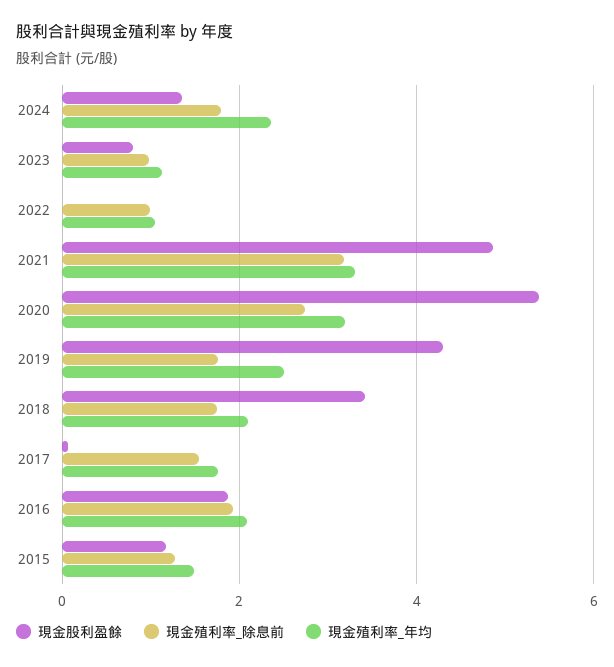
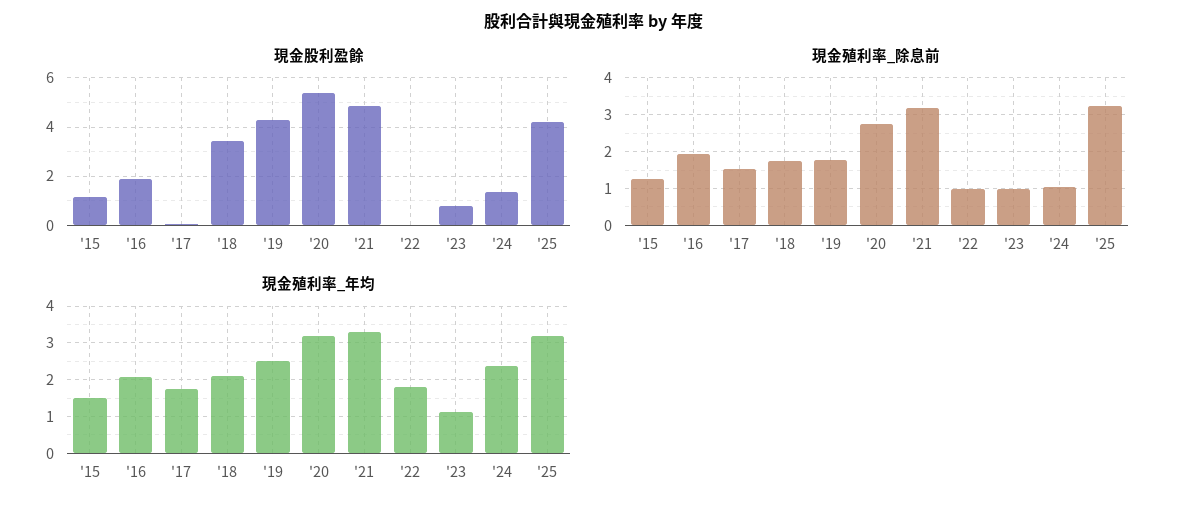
現金殖利率_除息前, 2024: 1.8 -> 1
現金殖利率_年均, 2022: 1 -> 1.8
現金股利盈餘, '25: none -> 4.25
現金殖利率_除息前, '25: none -> 3.2
現金殖利率_年均, '25: none -> 3.2

